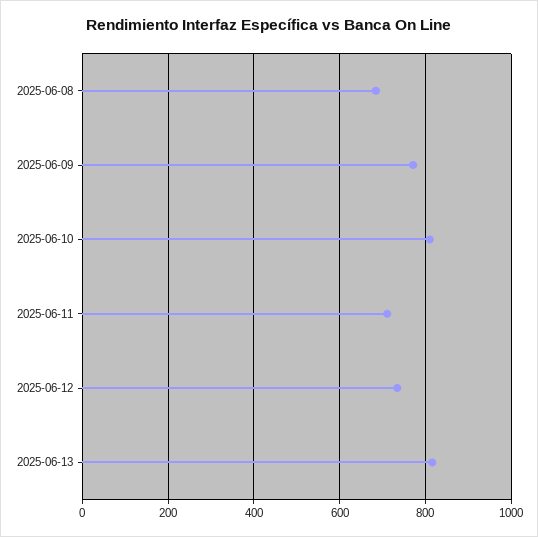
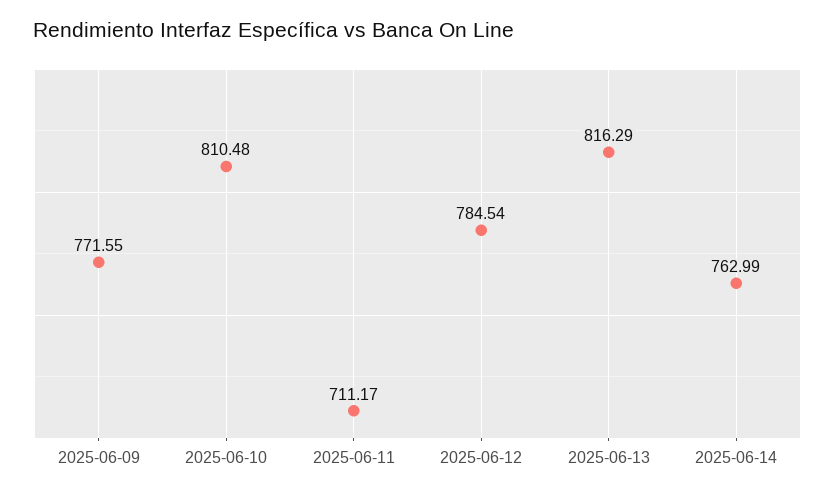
2025-06-08: 680 -> none
2025-06-12: 740 -> 784.54
2025-06-14: none -> 762.99

